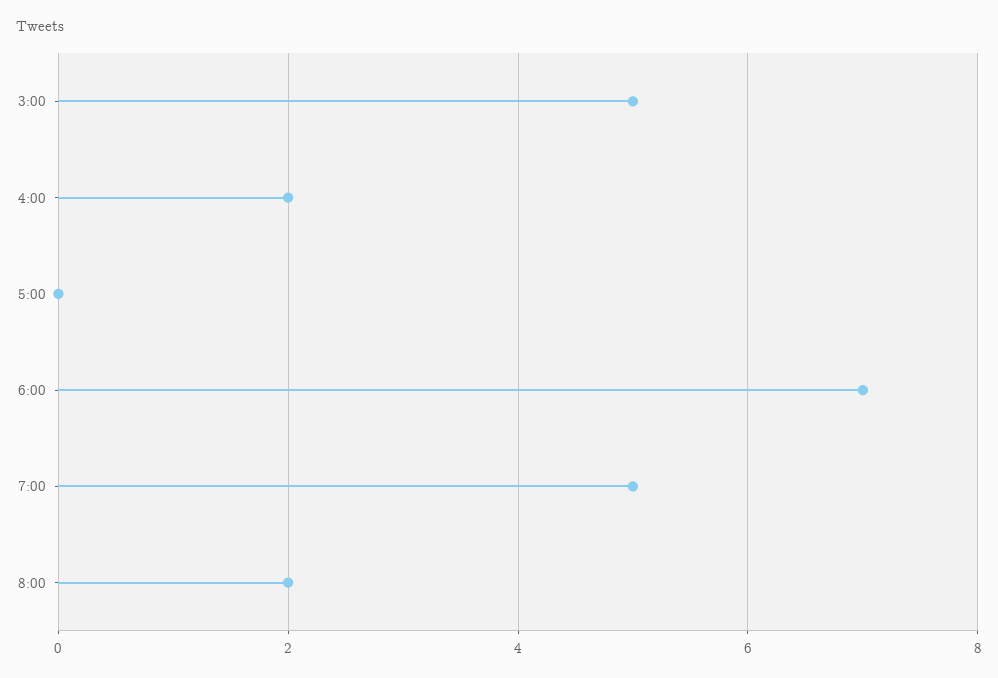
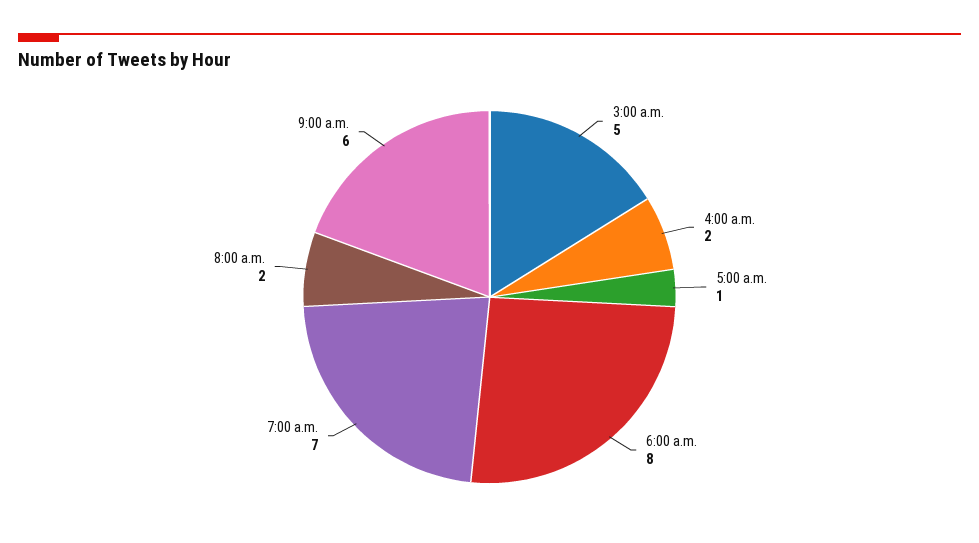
5:00: 0 -> 1
6:00: 7 -> 8
7:00: 5 -> 7
9:00 a.m.: none -> 6

